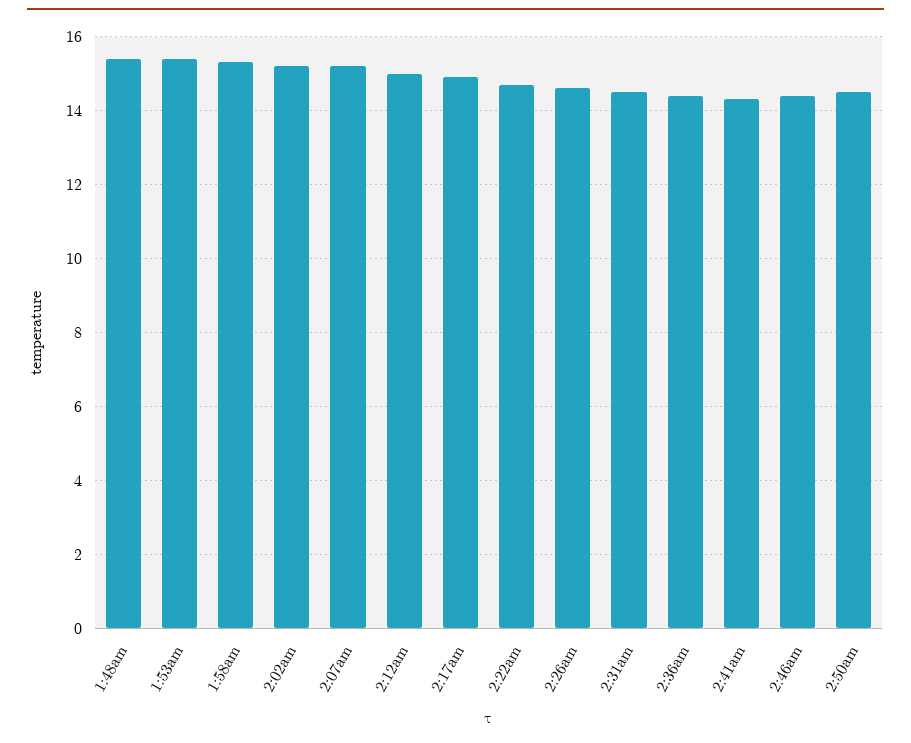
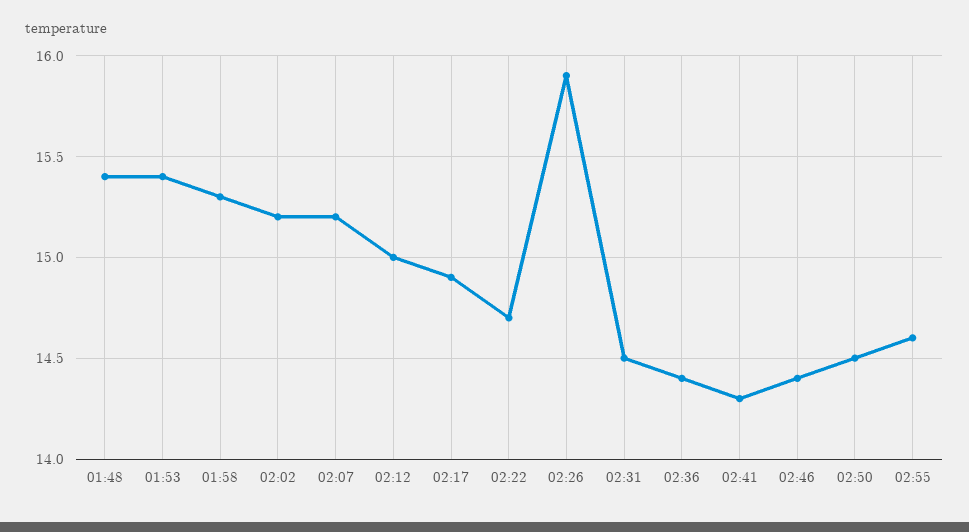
2:26am: 14.5 -> 15.9
02:55: none -> 14.6

